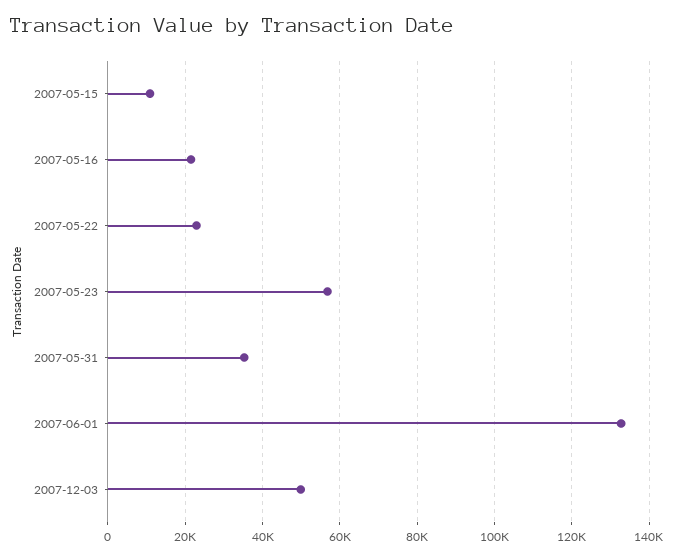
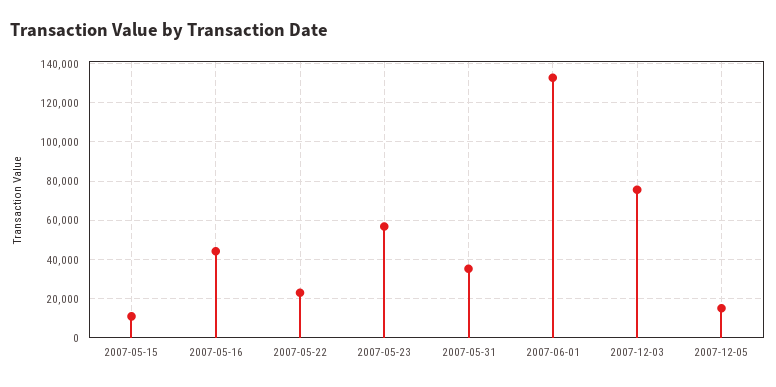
2007-05-16: 22000 -> 45000
2007-12-03: 50000 -> 75000
2007-12-05: none -> 15000

